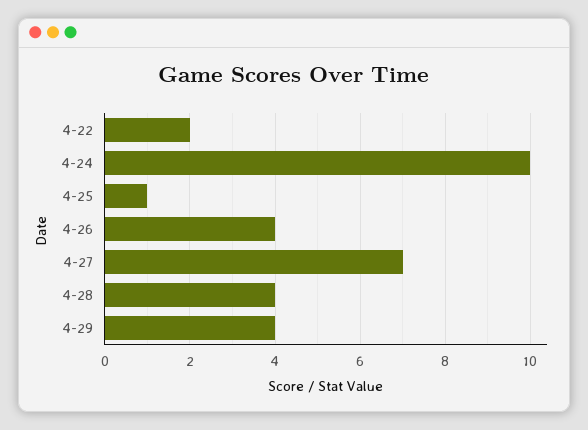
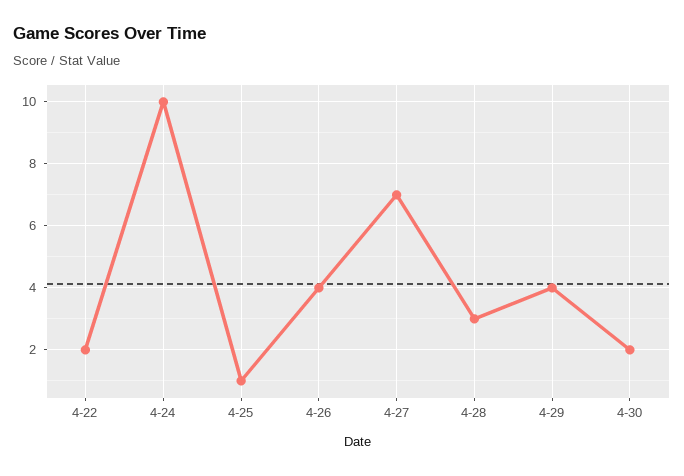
4-28: 4 -> 3
4-30: none -> 2

